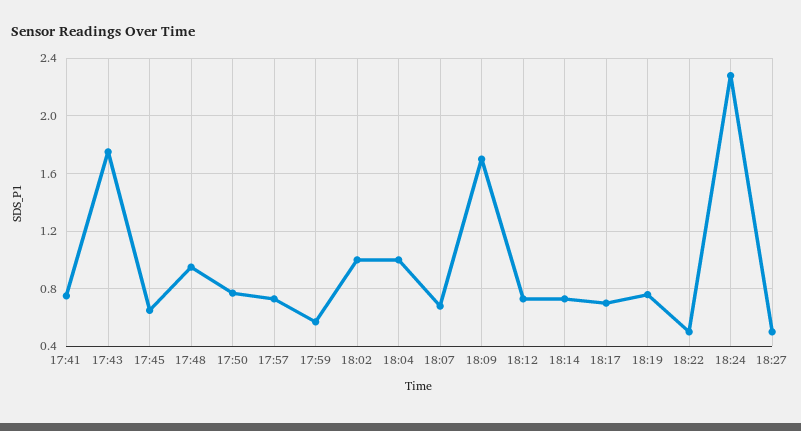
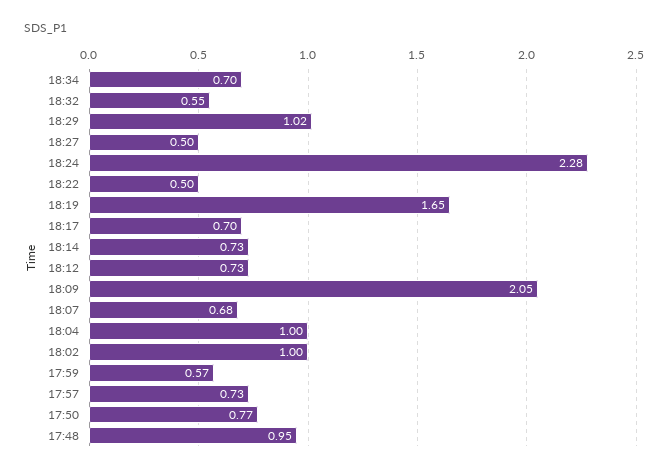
17:41: 0.75 -> none
17:43: 1.75 -> none
17:45: 0.65 -> none
18:09: 1.7 -> 2.05
18:19: 0.75 -> 1.65
18:34: none -> 0.7
18:32: none -> 0.55
18:29: none -> 1.02

